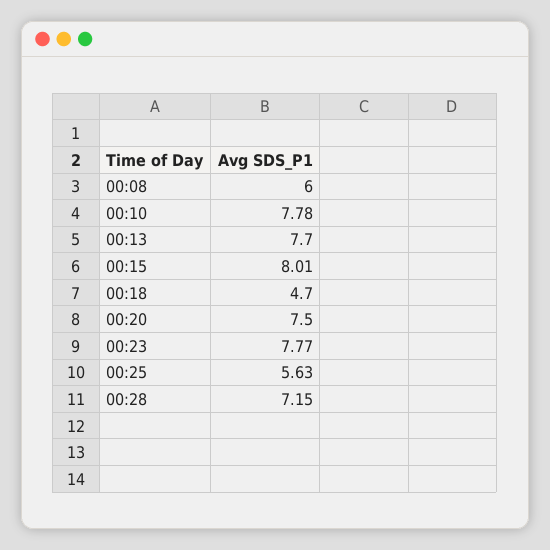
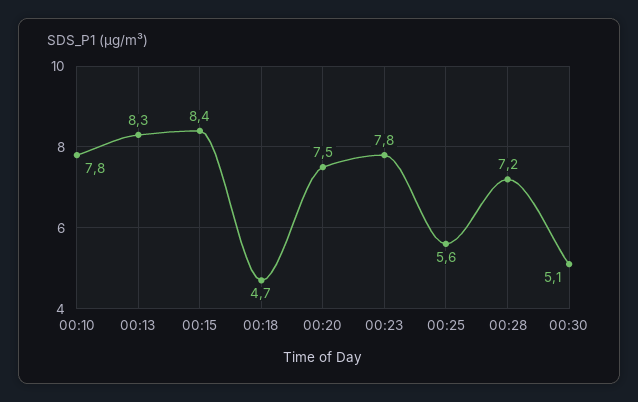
00:08: 6 -> none
00:13: 7.7 -> 8.3
00:15: 8.01 -> 8.4
00:30: none -> 5.1

